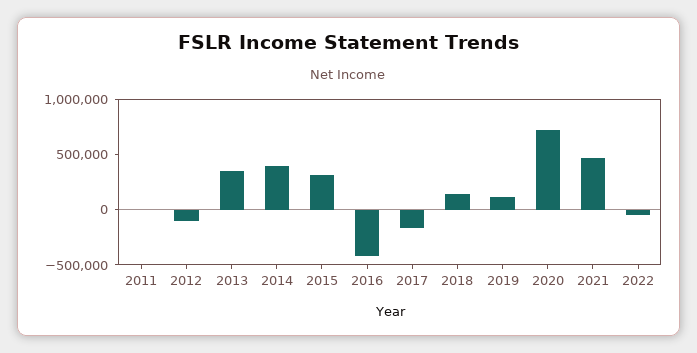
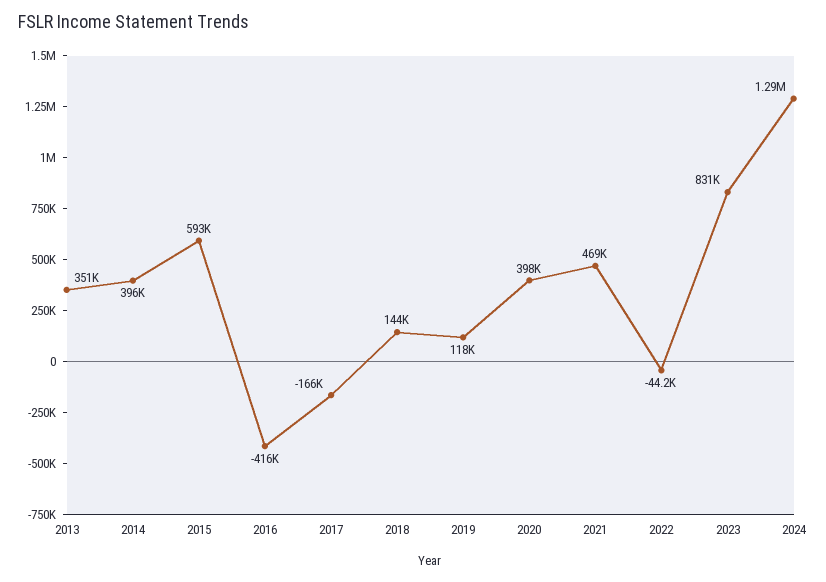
2011: 0 -> none
2012: -100000 -> none
2015: 300000 -> 593000
2020: 700000 -> 398000
2023: none -> 831000
2024: none -> 1290000

